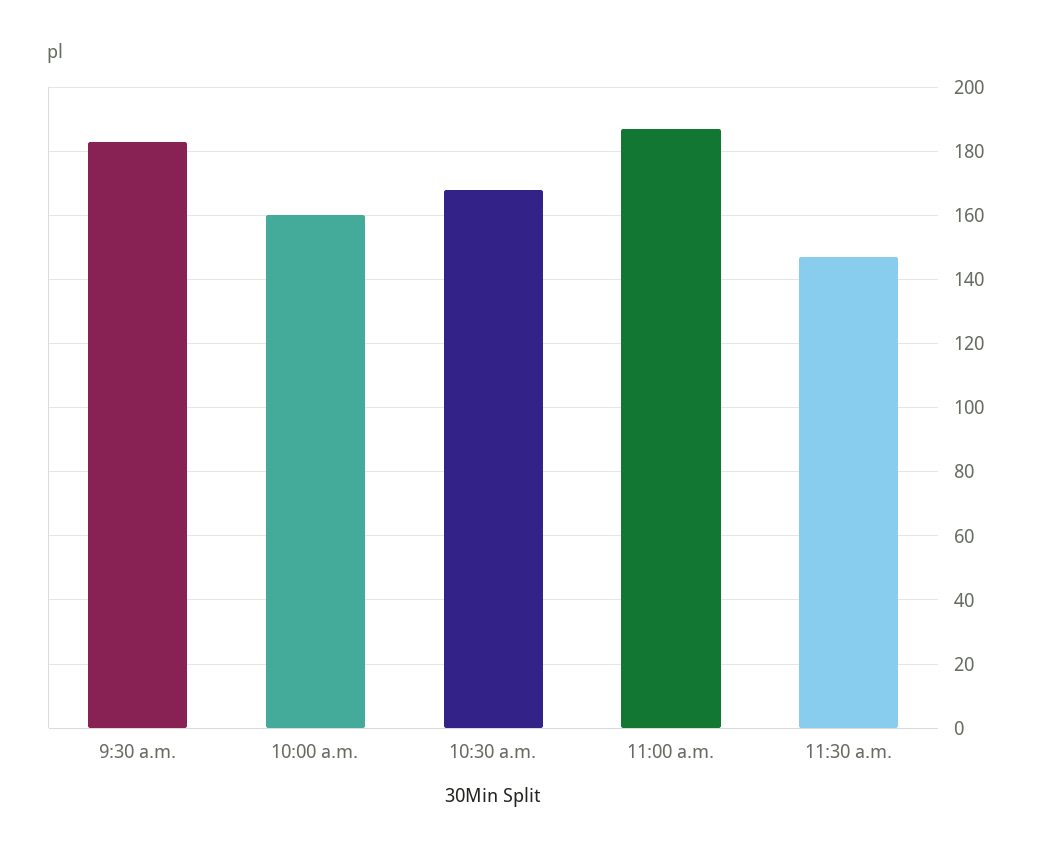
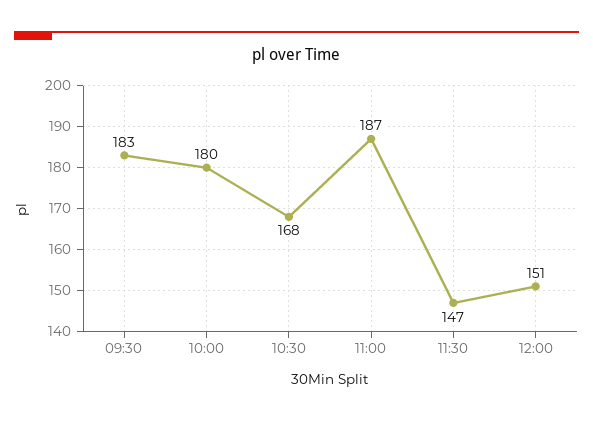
10:00 a.m.: 160 -> 180
12:00: none -> 151

